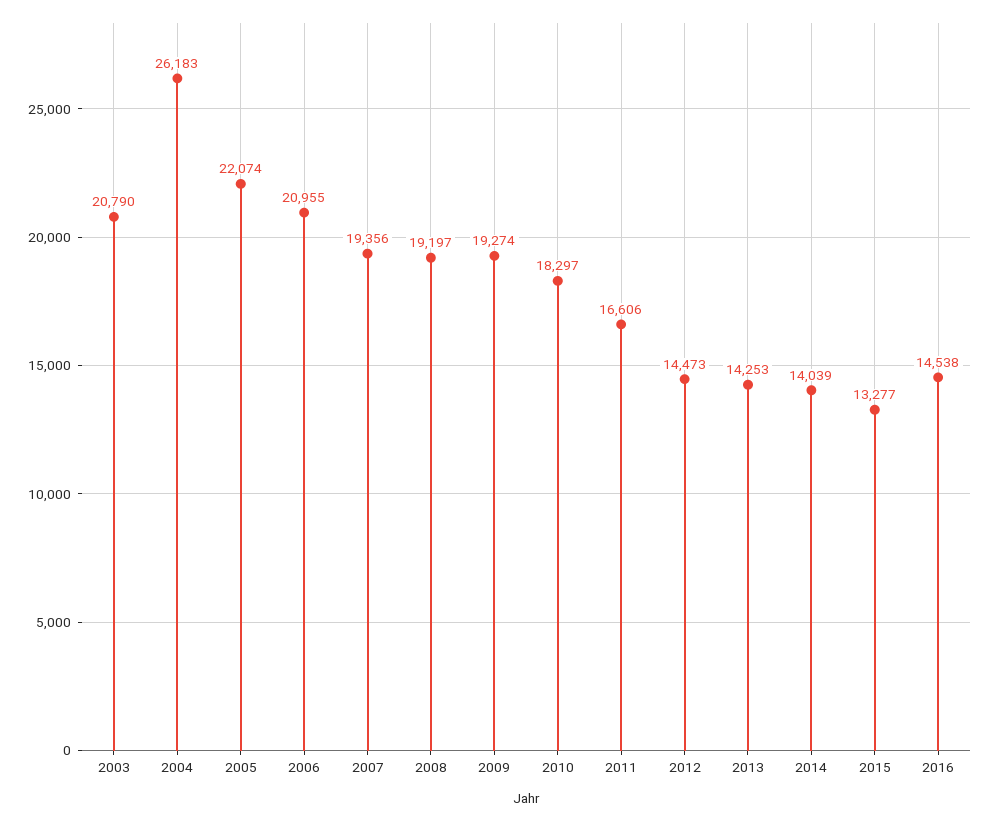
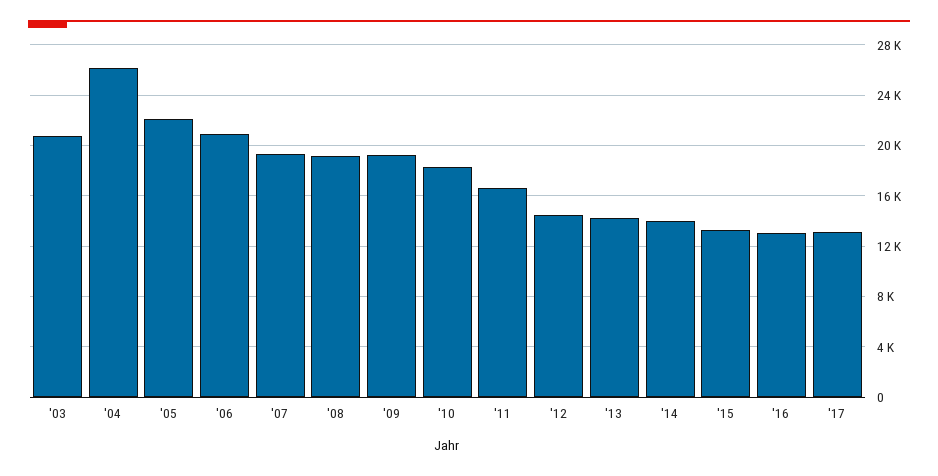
2016: 14538 -> 13000
'17: none -> 13000

